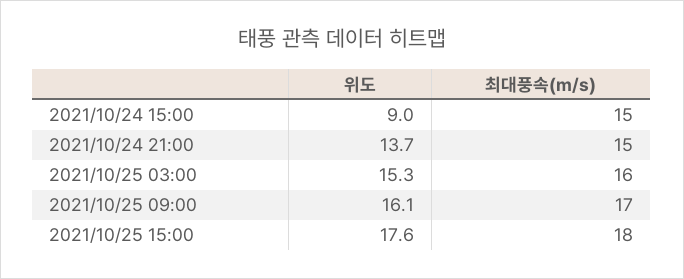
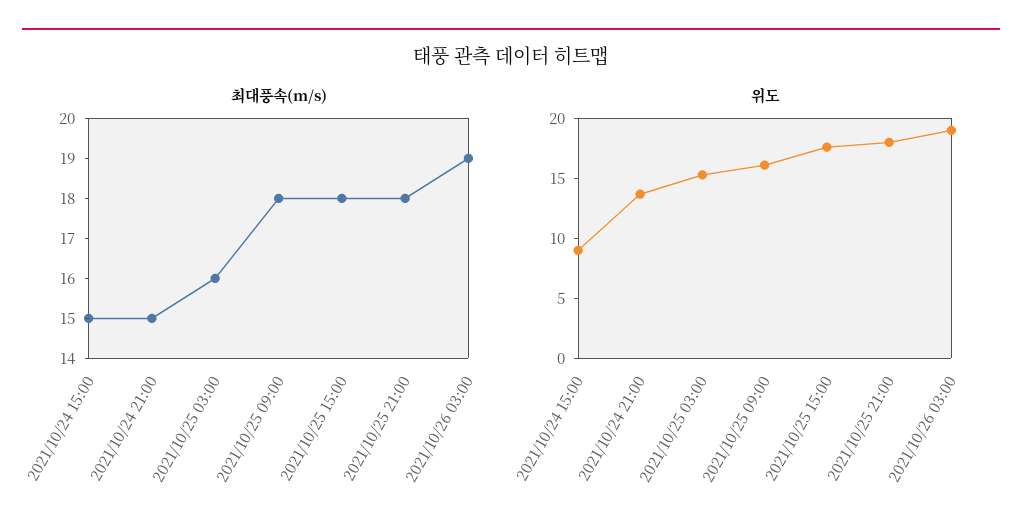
최대풍속(m/s), 2021/10/25 09:00: 17 -> 18
최대풍속(m/s), 2021/10/25 21:00: none -> 18
최대풍속(m/s), 2021/10/26 03:00: none -> 19
위도, 2021/10/25 21:00: none -> 18
위도, 2021/10/26 03:00: none -> 19

